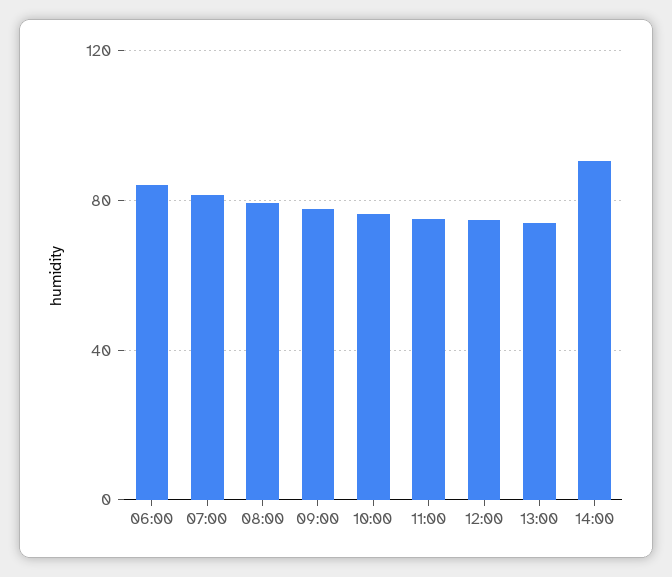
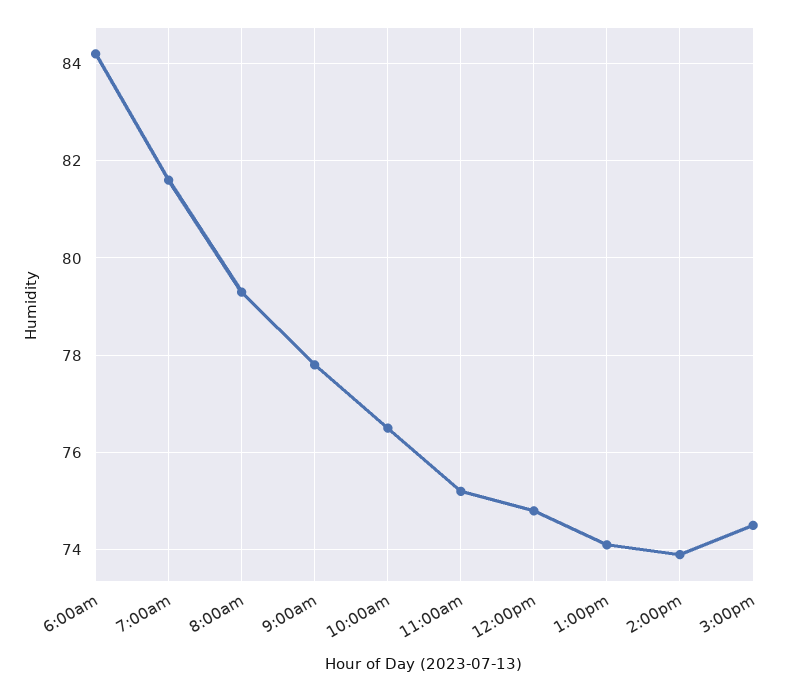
14:00: 90 -> 74
3:00pm: none -> 74.5

